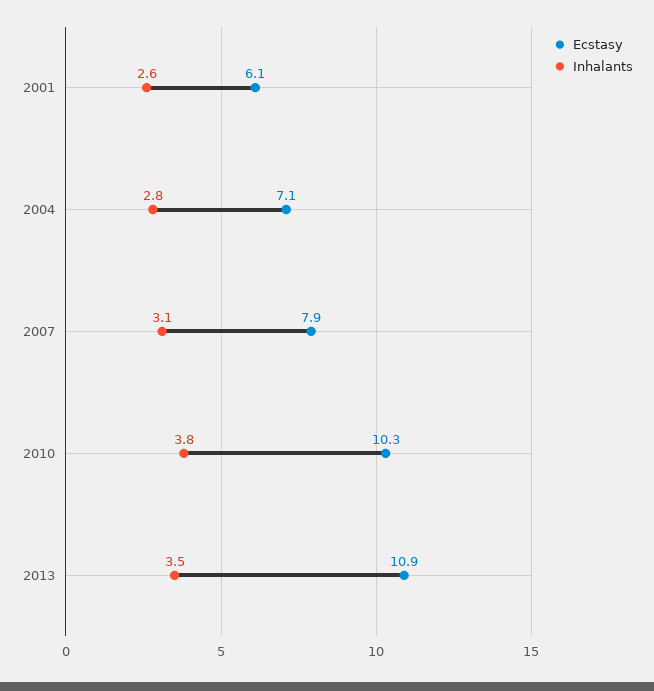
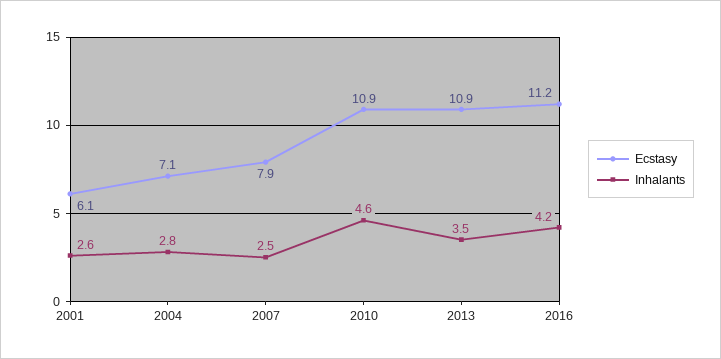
Inhalants, 2007: 3.1 -> 2.5
Ecstasy, 2010: 10.3 -> 10.9
Inhalants, 2010: 3.8 -> 4.6
Ecstasy, 2016: none -> 11.2
Inhalants, 2016: none -> 4.2

